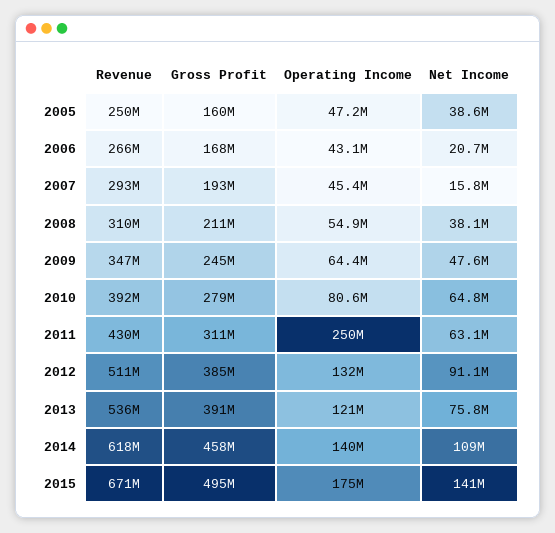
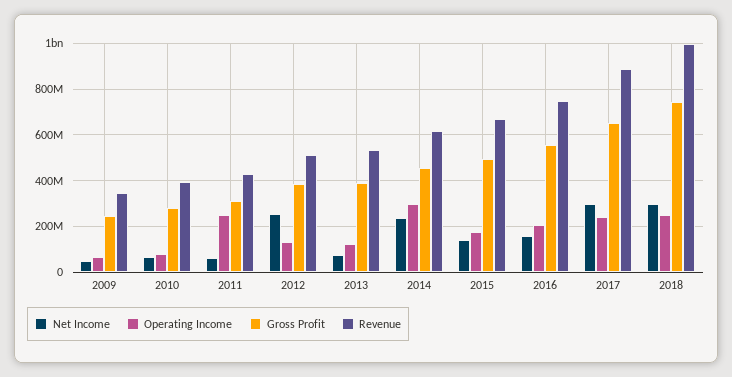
Revenue, 2005: 250000000 -> none
Gross Profit, 2005: 160000000 -> none
Operating Income, 2005: 47200000 -> none
Net Income, 2005: 38600000 -> none
Revenue, 2006: 266000000 -> none
Gross Profit, 2006: 168000000 -> none
Operating Income, 2006: 43100000 -> none
Net Income, 2006: 20700000 -> none
Revenue, 2007: 293000000 -> none
Gross Profit, 2007: 193000000 -> none
Operating Income, 2007: 45400000 -> none
Net Income, 2007: 15800000 -> none
Revenue, 2008: 310000000 -> none
Gross Profit, 2008: 211000000 -> none
Operating Income, 2008: 54900000 -> none
Net Income, 2008: 38100000 -> none
Net Income, 2012: 91100000 -> 250000000
Operating Income, 2014: 140000000 -> 300000000
Net Income, 2014: 109000000 -> 250000000
Net Income, 2016: none -> 150000000
Operating Income, 2016: none -> 200000000
Gross Profit, 2016: none -> 550000000
Revenue, 2016: none -> 750000000
Net Income, 2017: none -> 300000000
Operating Income, 2017: none -> 250000000
Gross Profit, 2017: none -> 650000000
Revenue, 2017: none -> 900000000
Net Income, 2018: none -> 300000000
Operating Income, 2018: none -> 250000000
Gross Profit, 2018: none -> 750000000
Revenue, 2018: none -> 1000000000

